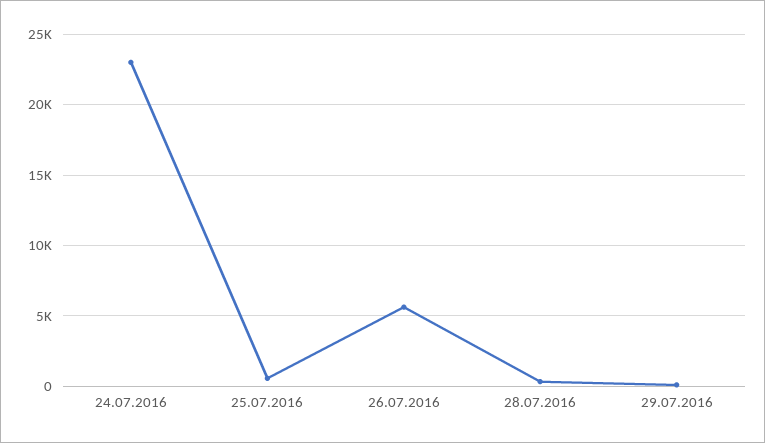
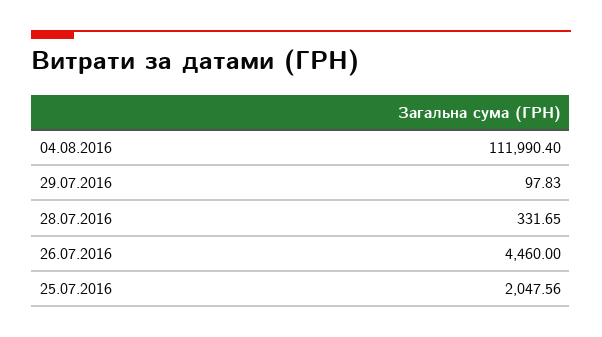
24.07.2016: 23000 -> none
25.07.2016: 500 -> 2047.56
26.07.2016: 5500 -> 4460
04.08.2016: none -> 111990.4

